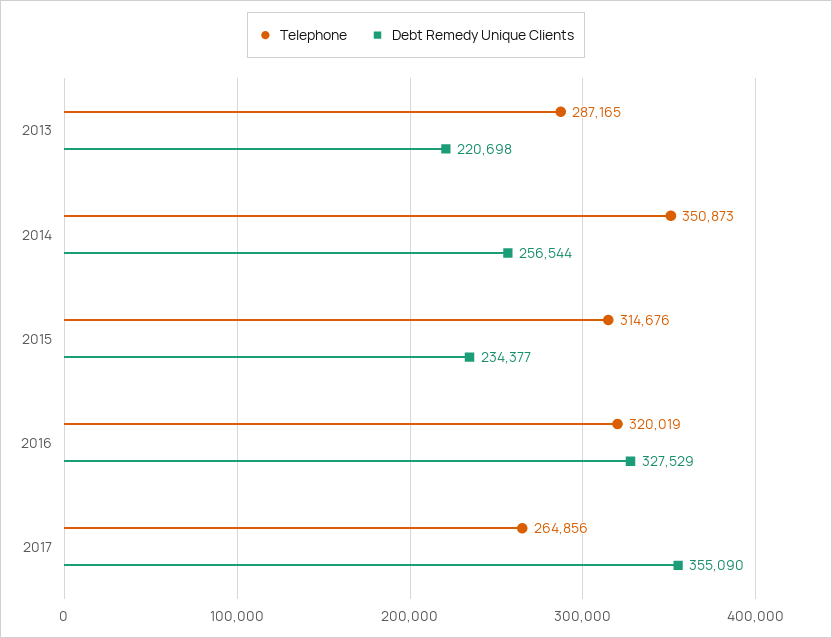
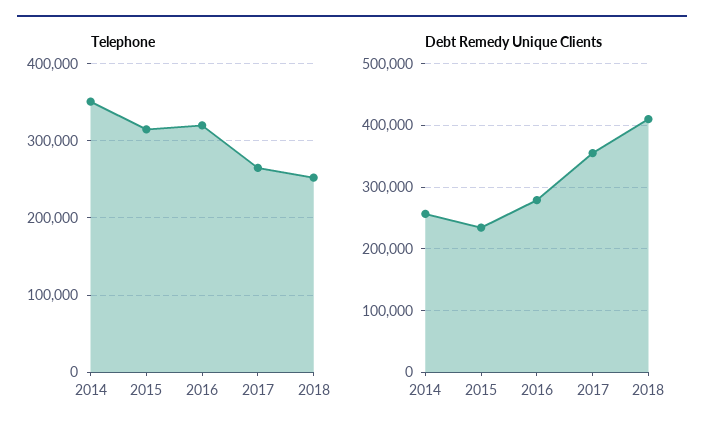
Telephone, 2013: 287165 -> none
Debt Remedy Unique Clients, 2013: 220698 -> none
Debt Remedy Unique Clients, 2016: 327529 -> 280000
Telephone, 2018: none -> 250000
Debt Remedy Unique Clients, 2018: none -> 410000

